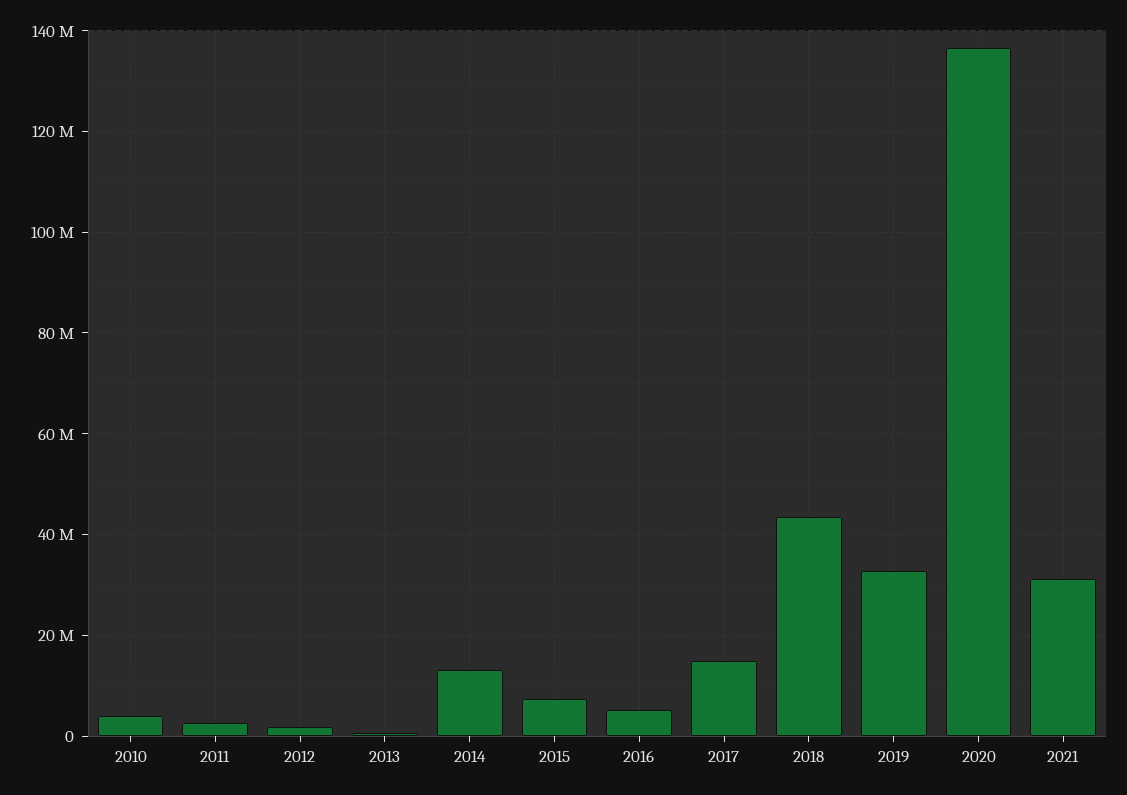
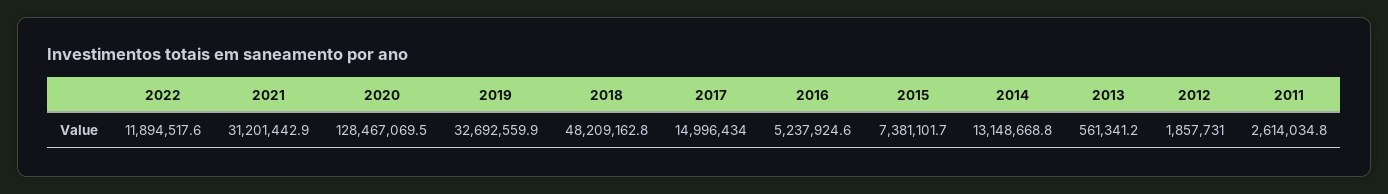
2010: 4000000 -> none
2018: 44000000 -> 48209162.8
2020: 136000000 -> 128467069.5
2022: none -> 11894517.6

